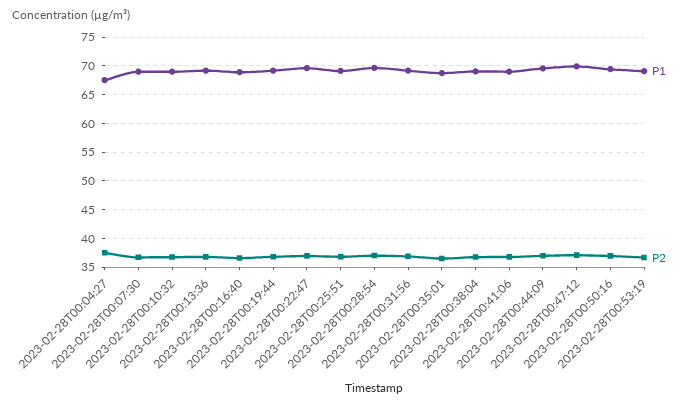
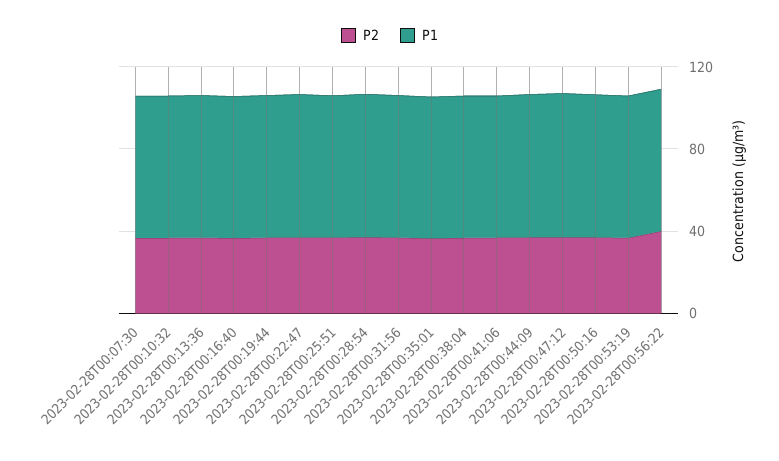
P1, 2023-02-28T00:04:27: 67.5 -> none
P2, 2023-02-28T00:04:27: 37.5 -> none
P2, 2023-02-28T00:56:22: none -> 40
P1, 2023-02-28T00:56:22: none -> 70

